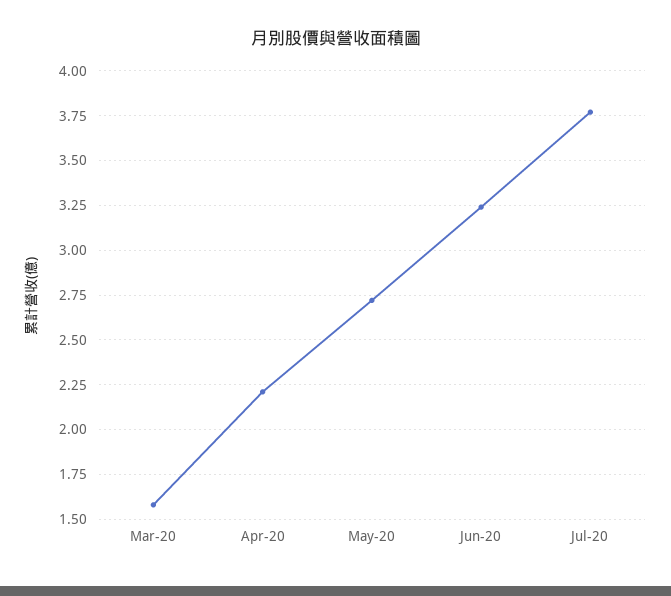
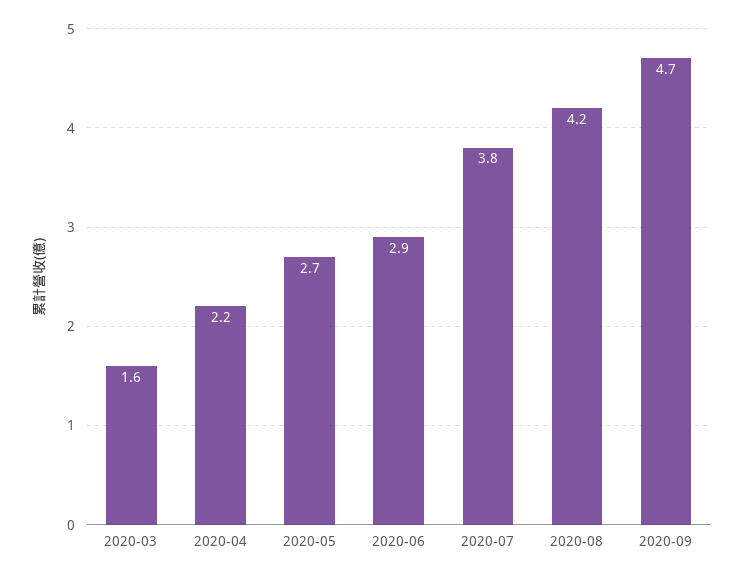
Jun-20: 3.25 -> 2.9
2020-08: none -> 4.2
2020-09: none -> 4.7

